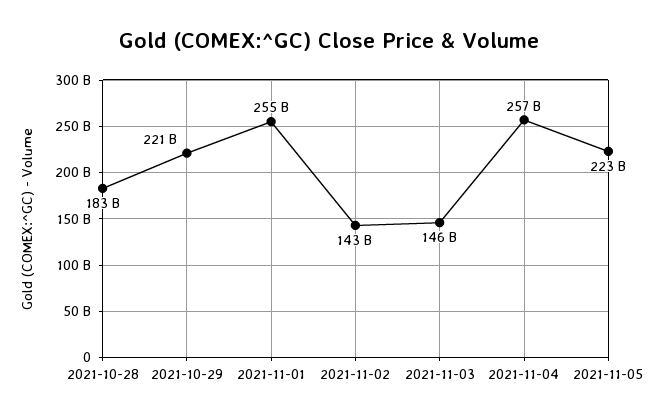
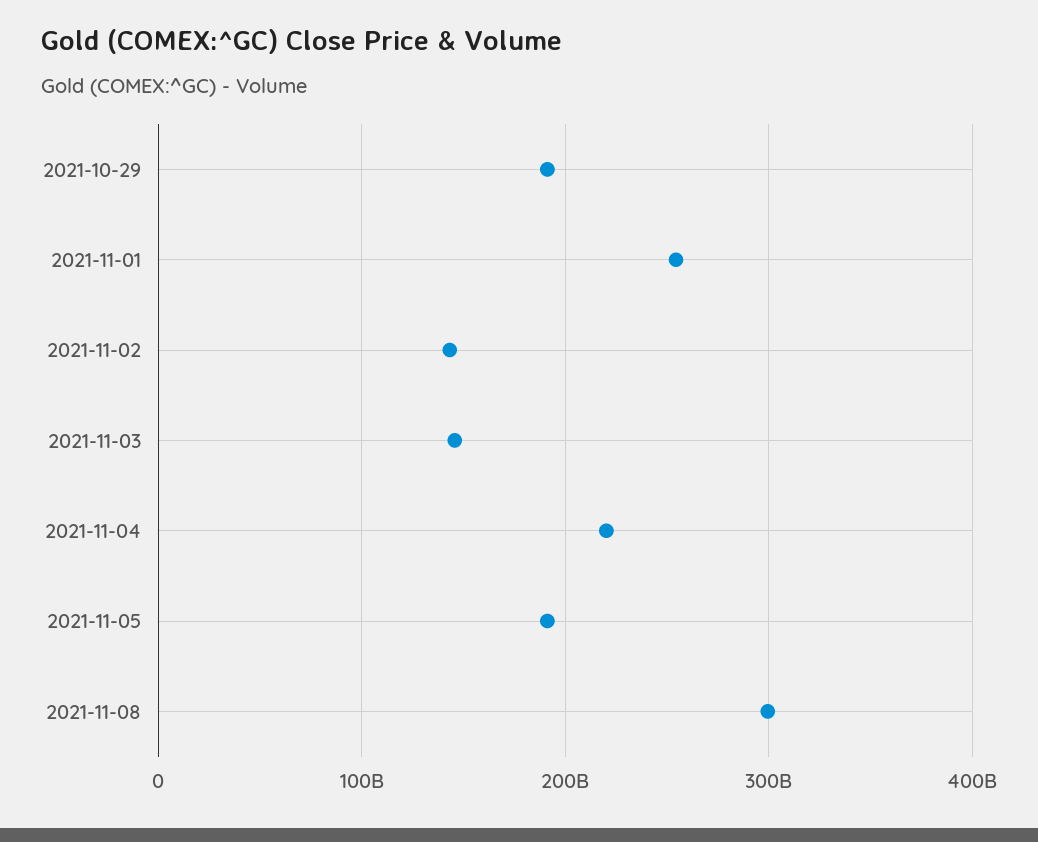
2021-10-28: 183000000000 -> none
2021-10-29: 221000000000 -> 190000000000
2021-11-04: 257000000000 -> 220000000000
2021-11-05: 223000000000 -> 190000000000
2021-11-08: none -> 300000000000

